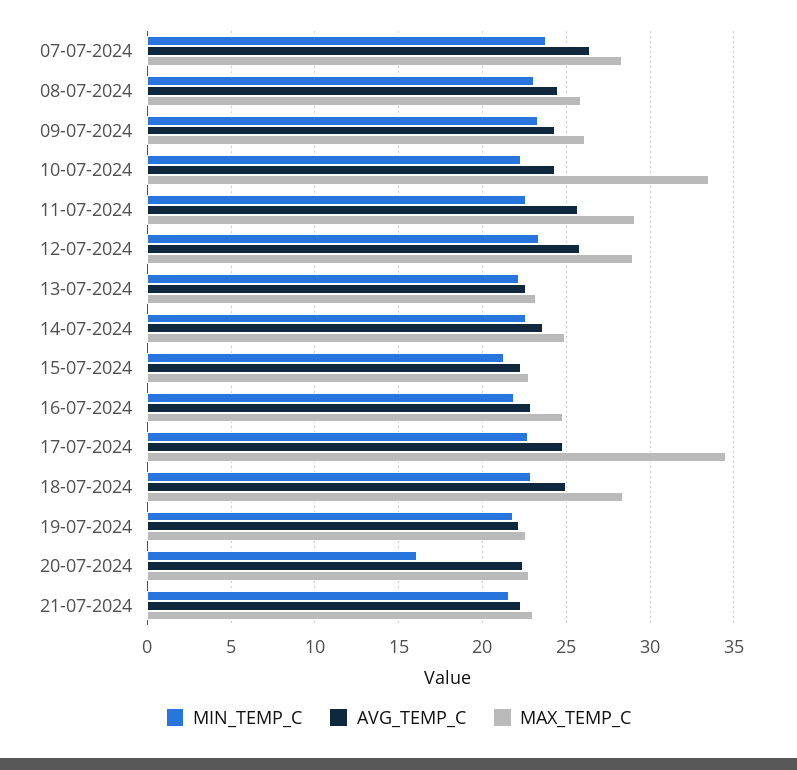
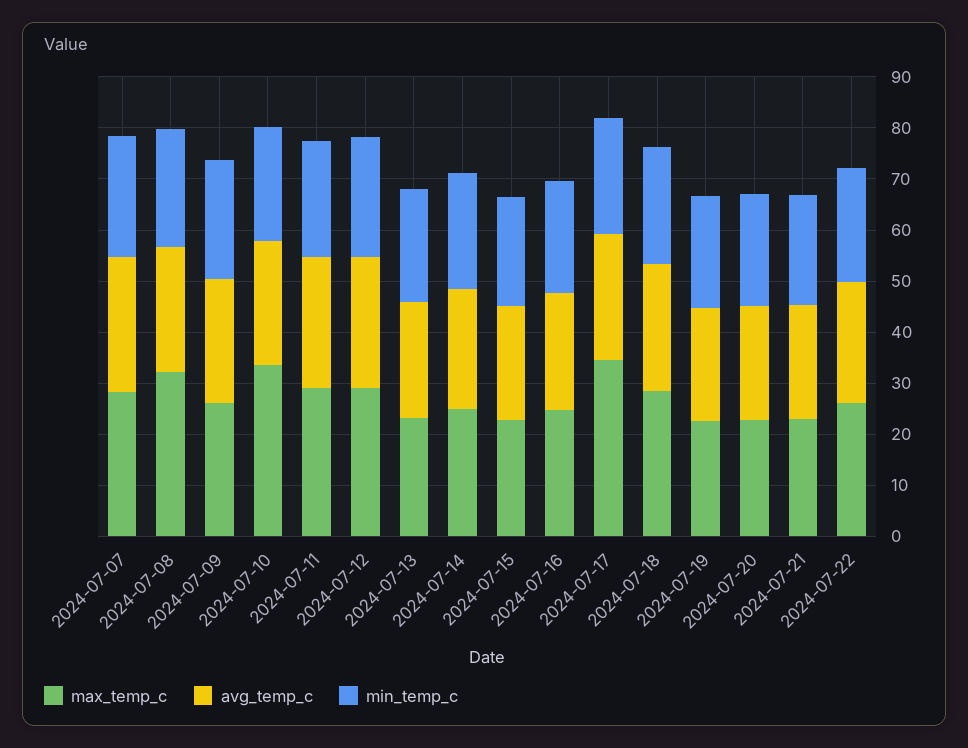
MAX_TEMP_C, 08-07-2024: 26 -> 32
MIN_TEMP_C, 20-07-2024: 16 -> 22
MAX_TEMP_C, 2024-07-22: none -> 26
AVG_TEMP_C, 2024-07-22: none -> 24
MIN_TEMP_C, 2024-07-22: none -> 22

